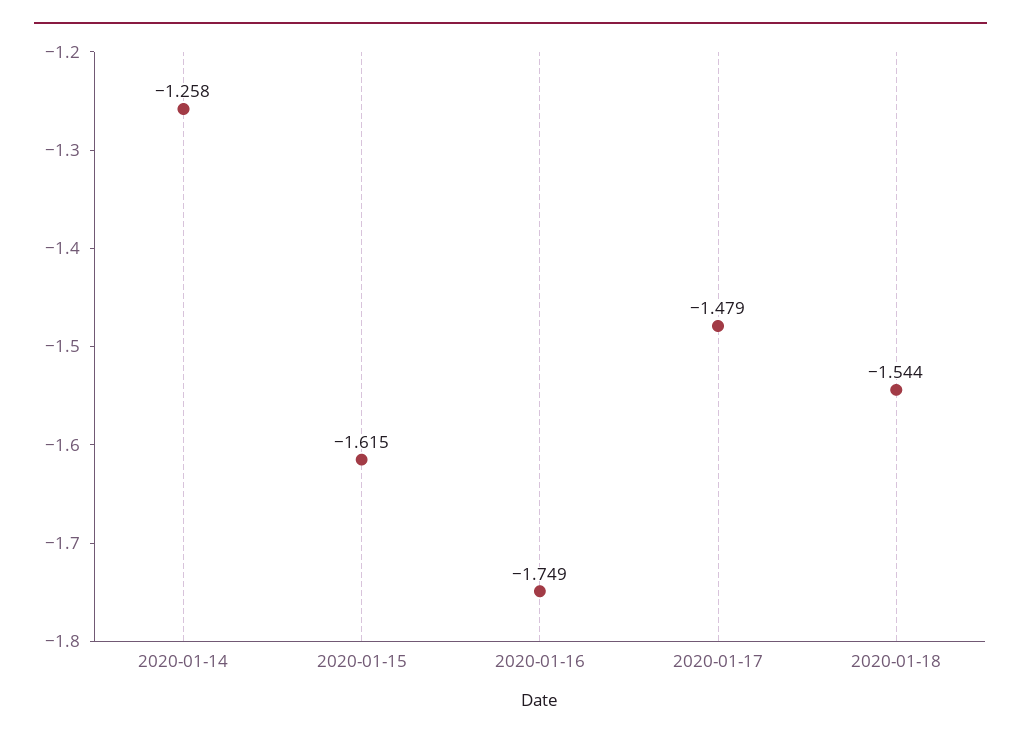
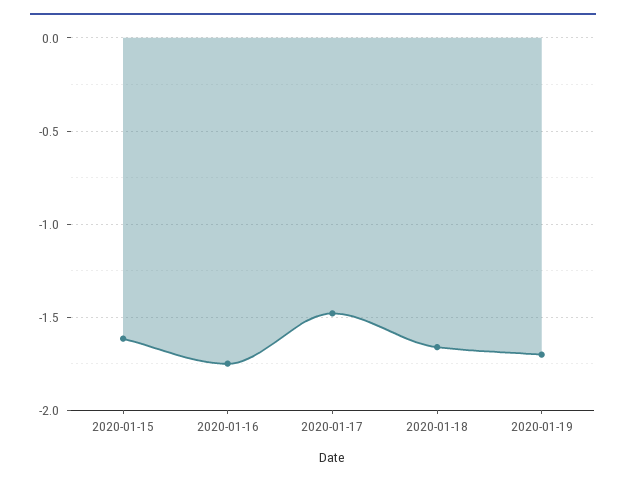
2020-01-14: -1.258 -> none
2020-01-18: -1.544 -> -1.65
2020-01-19: none -> -1.7

